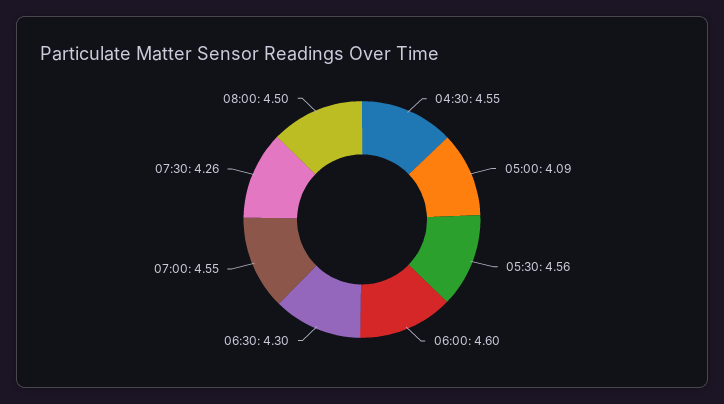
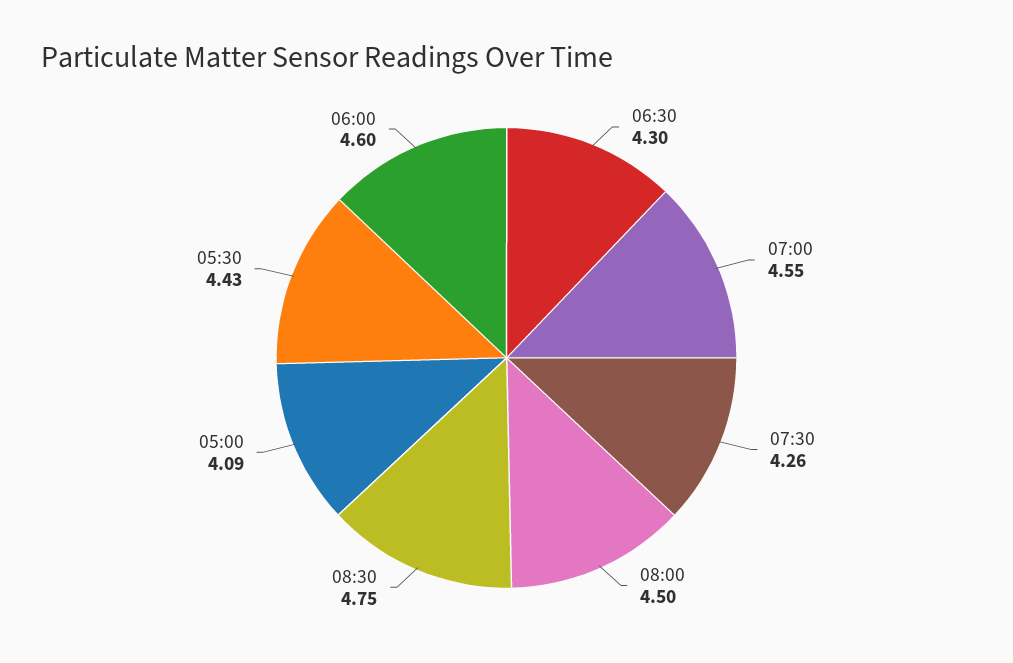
04:30: 4.55 -> none
05:30: 4.56 -> 4.43
08:30: none -> 4.75

